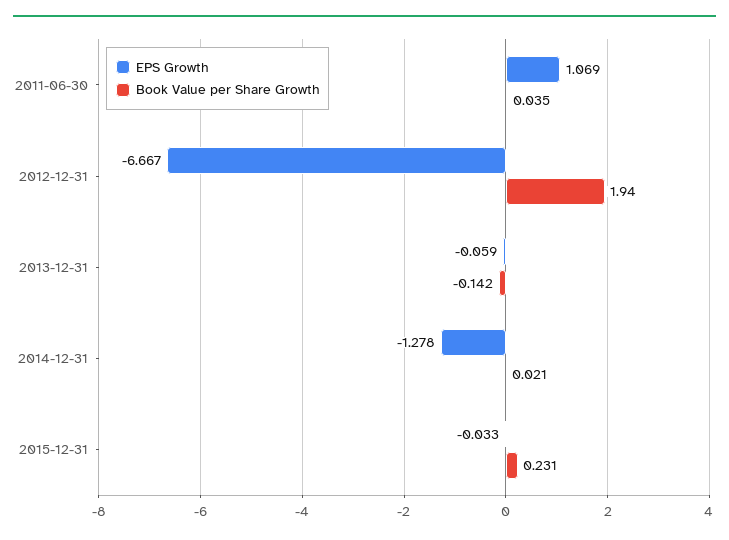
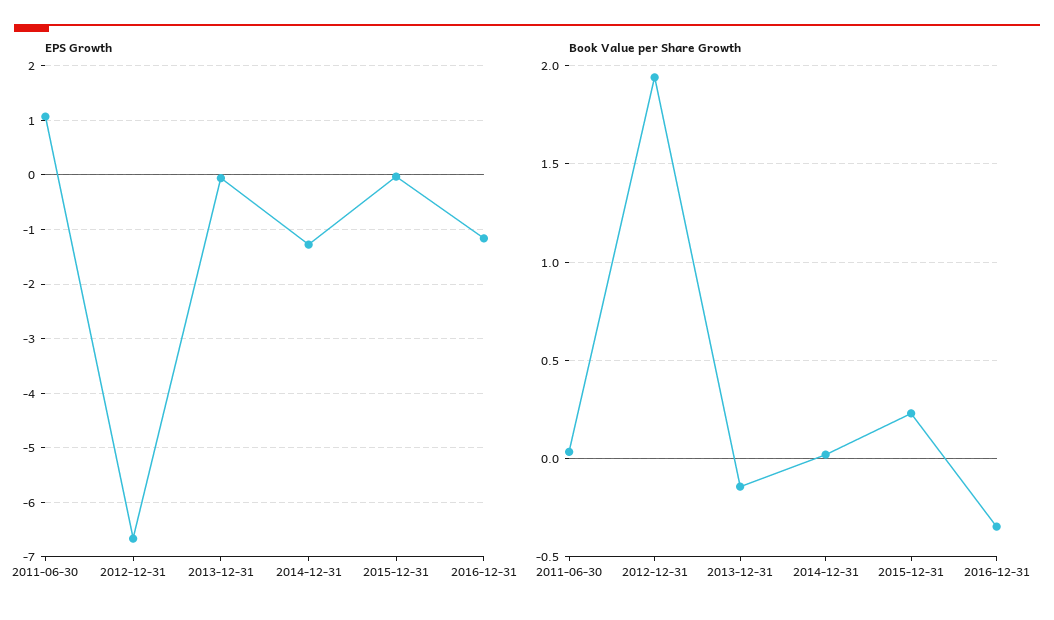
EPS Growth, 2016-12-31: none -> -1.2
Book Value per Share Growth, 2016-12-31: none -> -0.35

